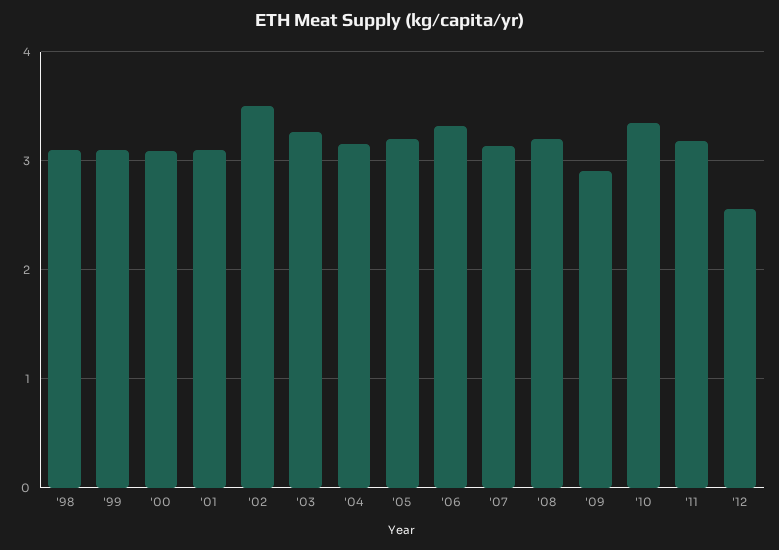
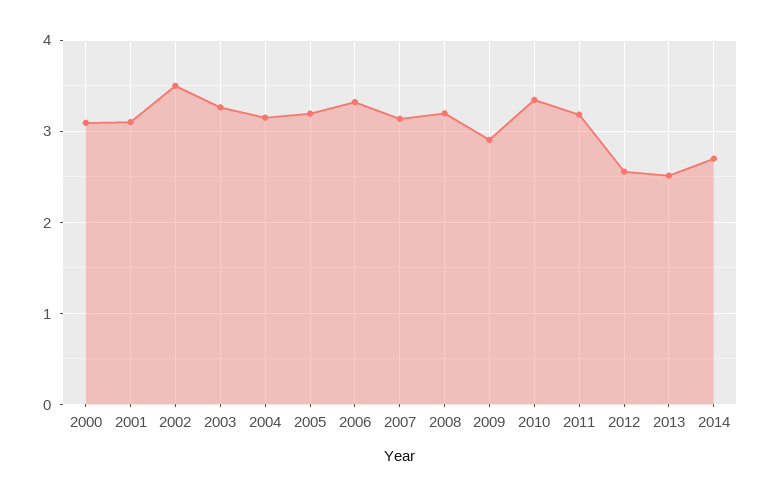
'98: 3.1 -> none
'99: 3.1 -> none
2013: none -> 2.5
2014: none -> 2.7

